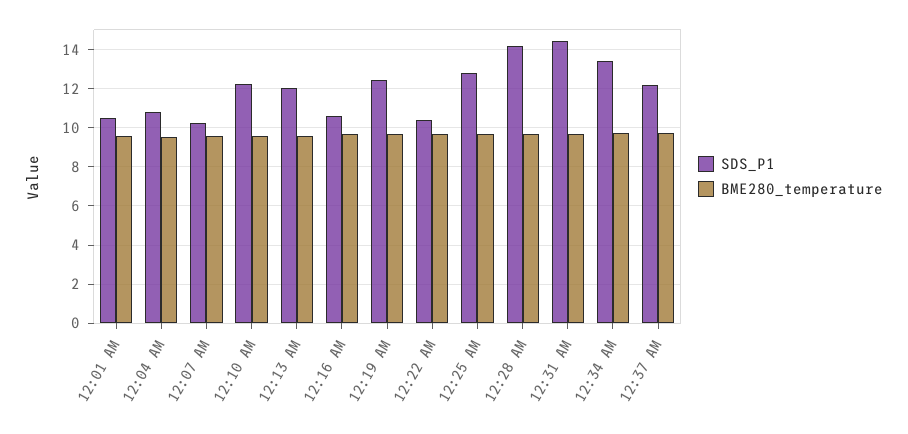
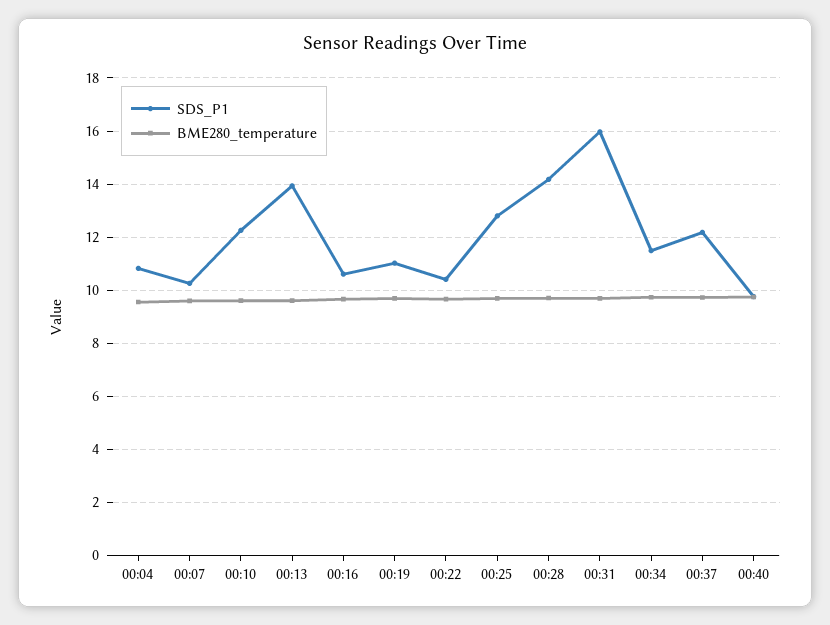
SDS_P1, 12:01 AM: 10.5 -> none
BME280_temperature, 12:01 AM: 9.5 -> none
SDS_P1, 12:13 AM: 12 -> 14
SDS_P1, 12:19 AM: 12.5 -> 11
SDS_P1, 12:31 AM: 14.5 -> 16
SDS_P1, 12:34 AM: 13.5 -> 11.5
SDS_P1, 00:40: none -> 9.75
BME280_temperature, 00:40: none -> 9.75

